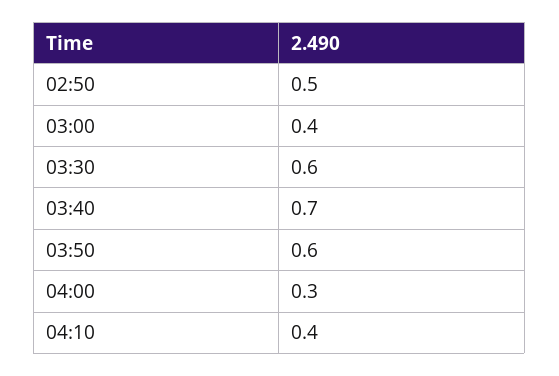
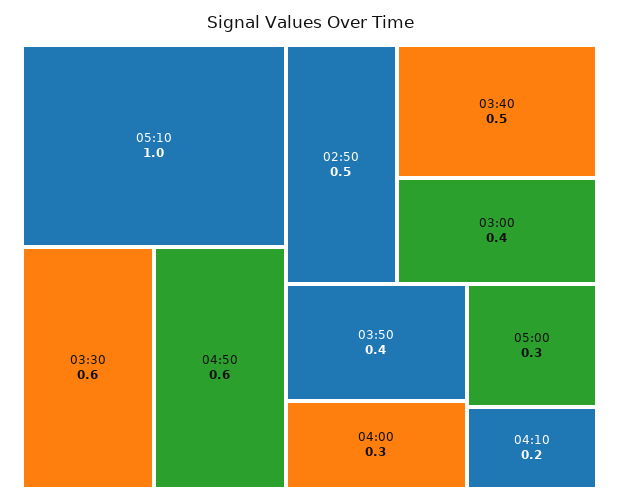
03:40: 0.7 -> 0.5
03:50: 0.6 -> 0.4
04:10: 0.4 -> 0.2
05:10: none -> 1
04:50: none -> 0.6
05:00: none -> 0.3

